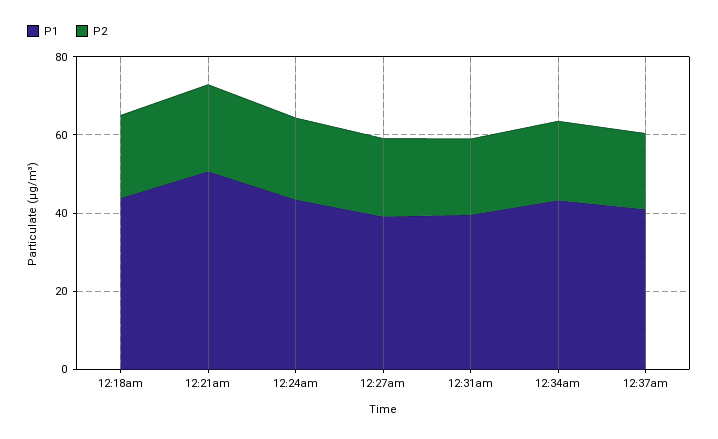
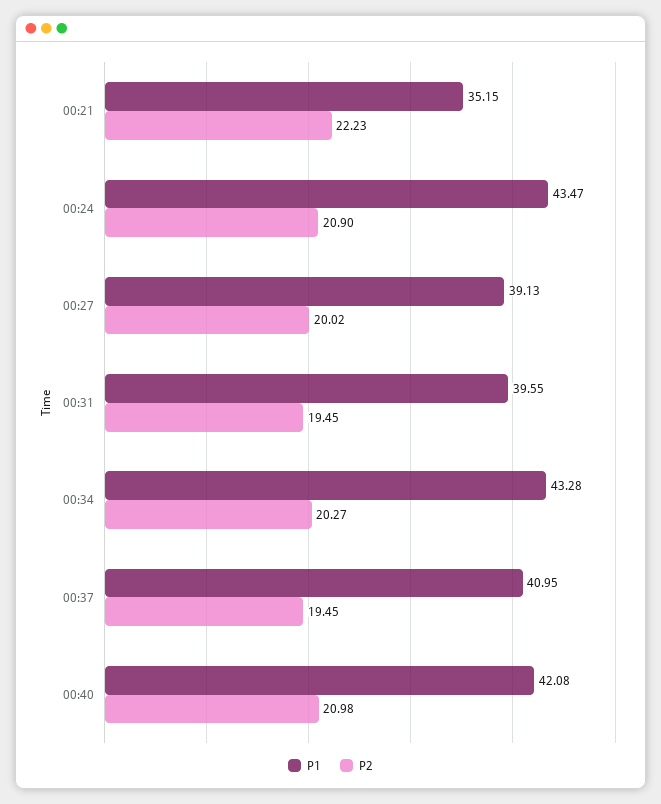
P1, 12:18am: 45 -> none
P2, 12:18am: 20 -> none
P1, 12:21am: 50 -> 35.15
P1, 00:40: none -> 42.08
P2, 00:40: none -> 20.98

